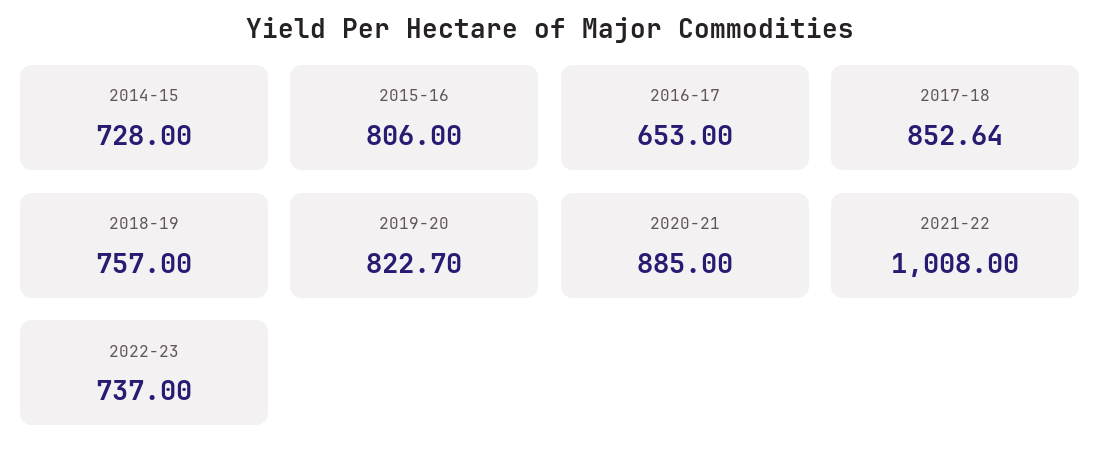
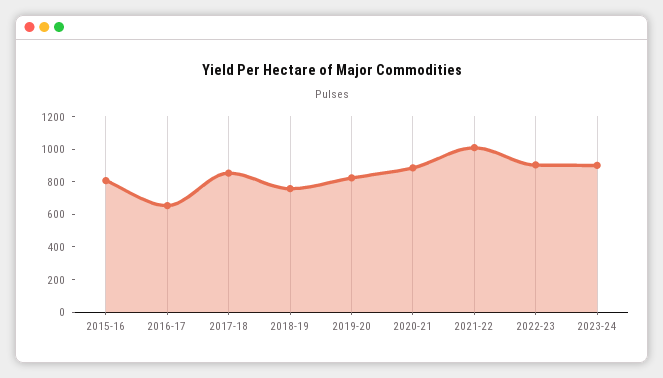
2014-15: 728 -> none
2022-23: 737 -> 900
2023-24: none -> 900

